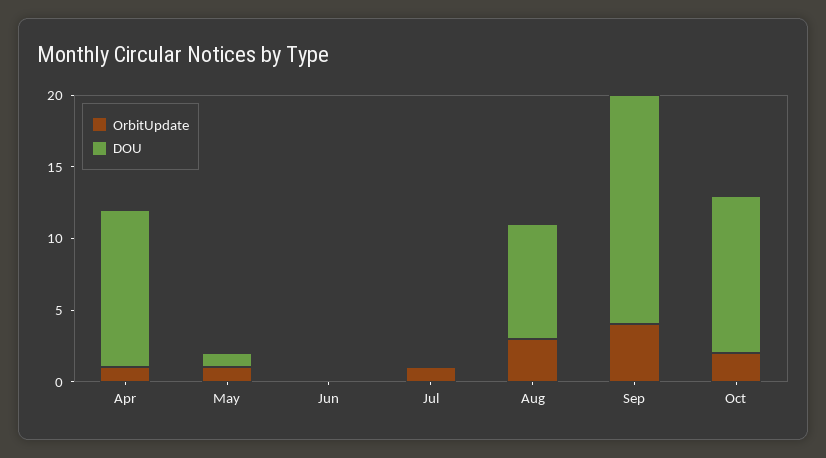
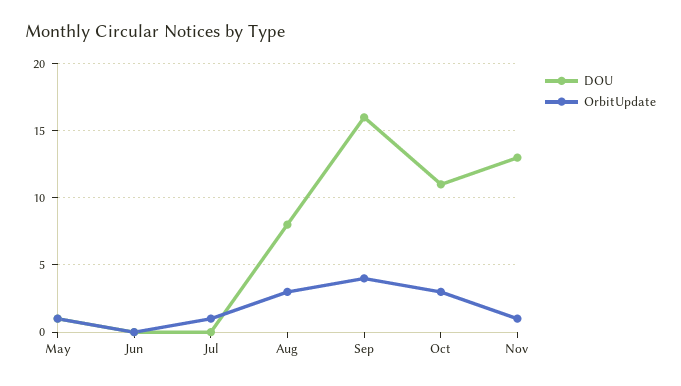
OrbitUpdate, Apr: 1 -> none
DOU, Apr: 11 -> none
OrbitUpdate, Oct: 2 -> 3
DOU, Nov: none -> 13
OrbitUpdate, Nov: none -> 1

